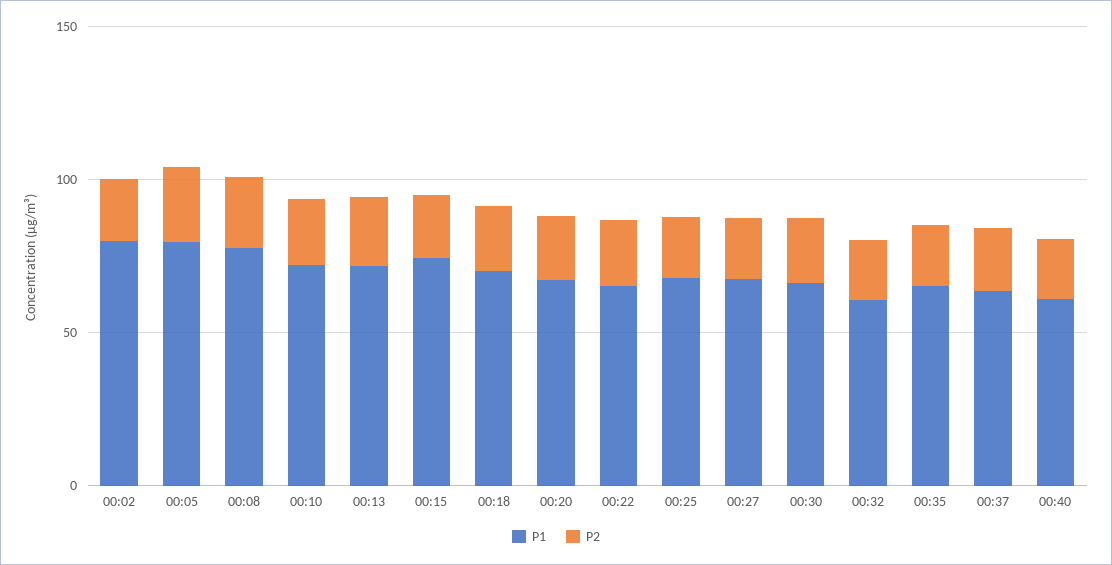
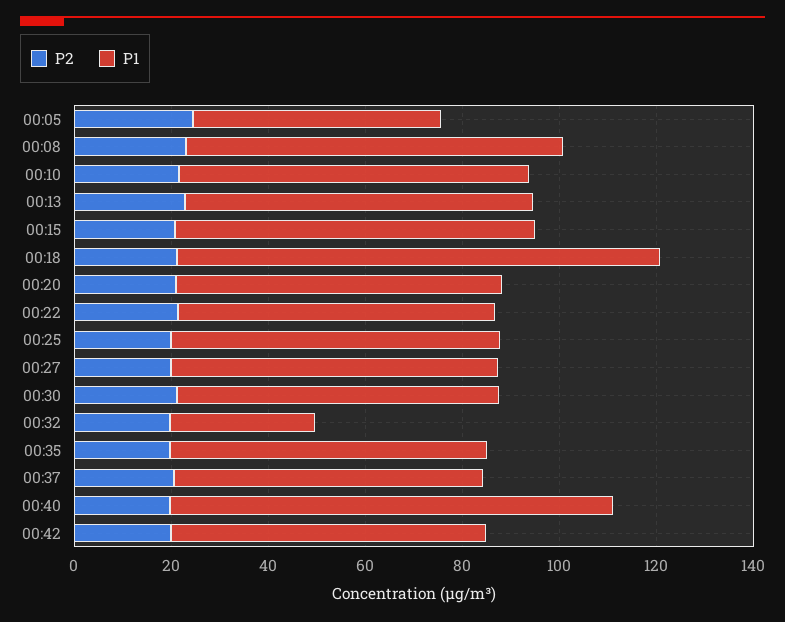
P1, 00:02: 80 -> none
P2, 00:02: 20 -> none
P1, 00:05: 80 -> 50
P1, 00:18: 70 -> 100
P1, 00:32: 60 -> 30
P1, 00:40: 60 -> 90
P2, 00:42: none -> 20
P1, 00:42: none -> 65

